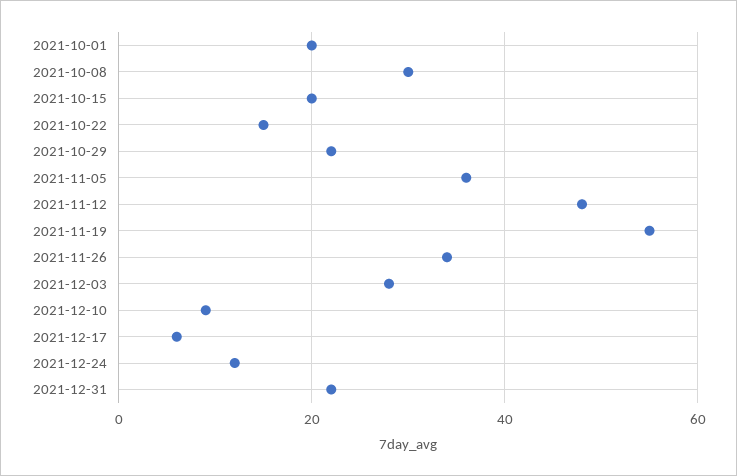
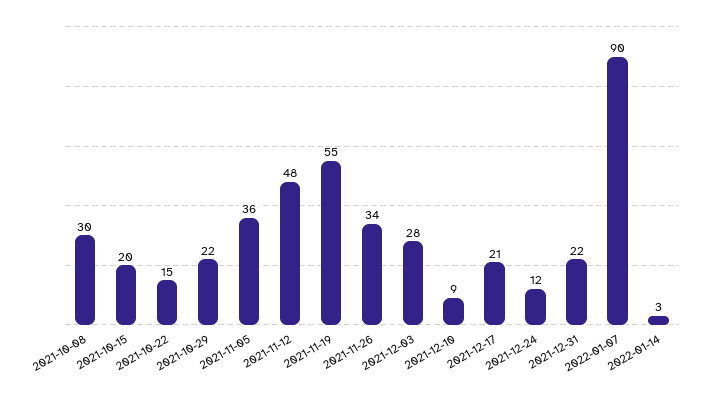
2021-10-01: 20 -> none
2021-12-17: 5 -> 21
2022-01-07: none -> 90
2022-01-14: none -> 3

